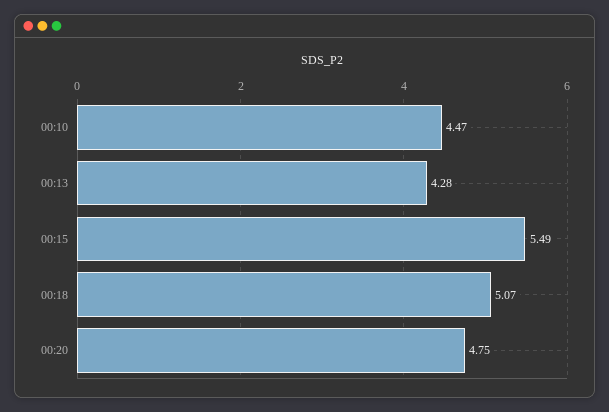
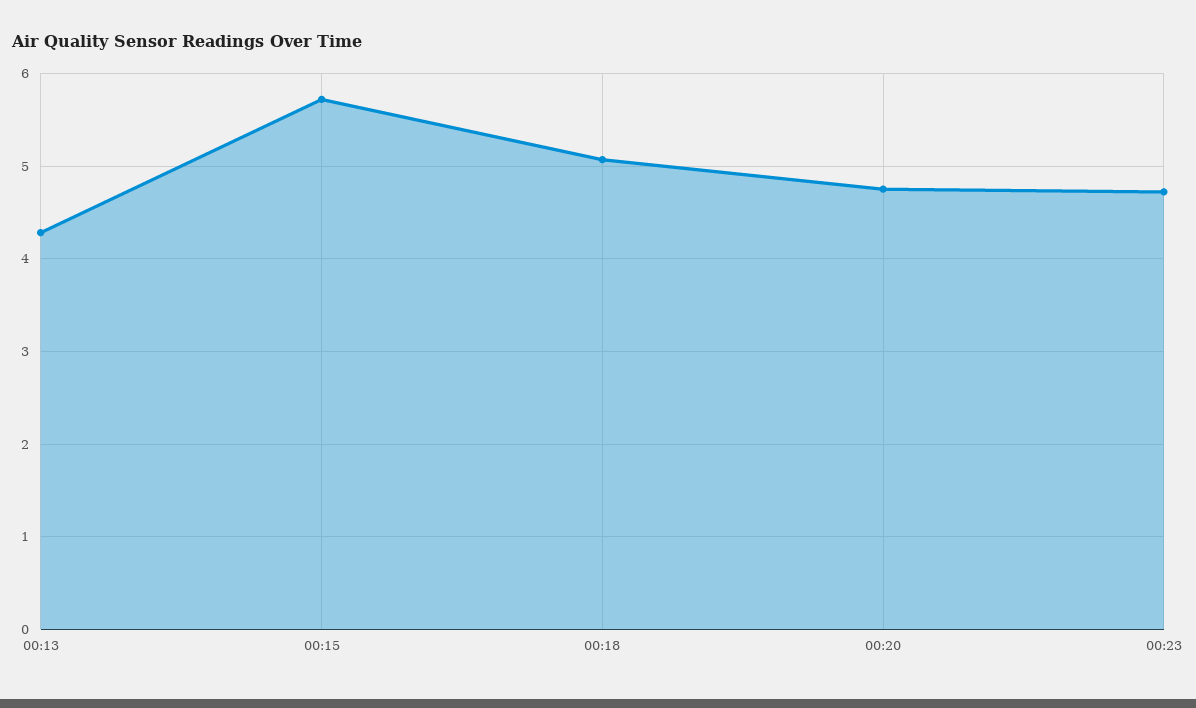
00:10: 4.47 -> none
00:15: 5.49 -> 5.7
00:23: none -> 4.7

